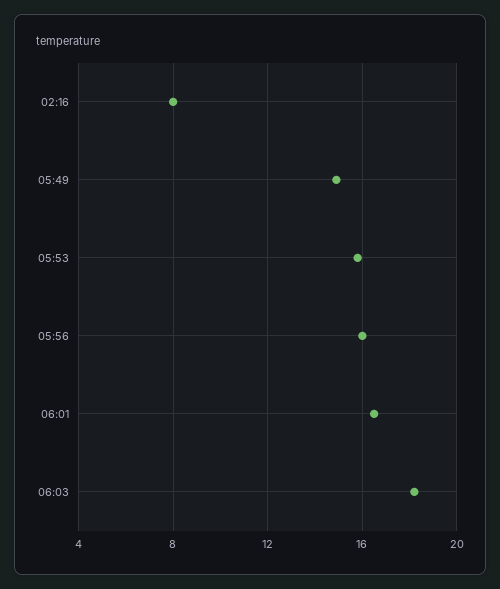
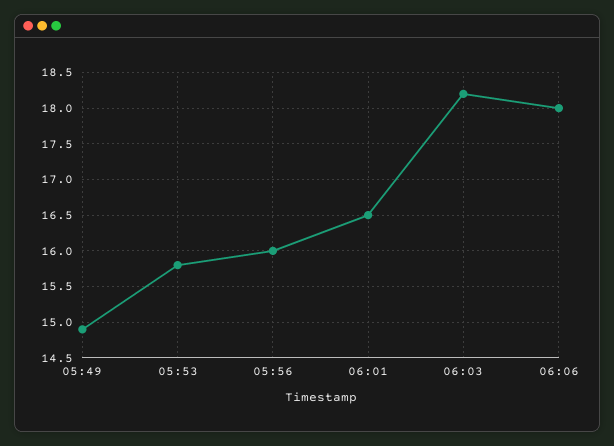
02:16: 8 -> none
06:06: none -> 18

